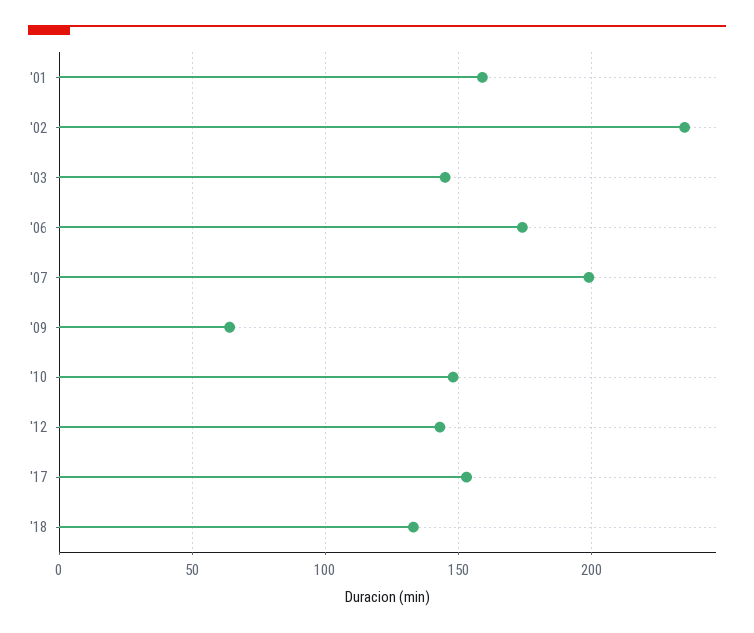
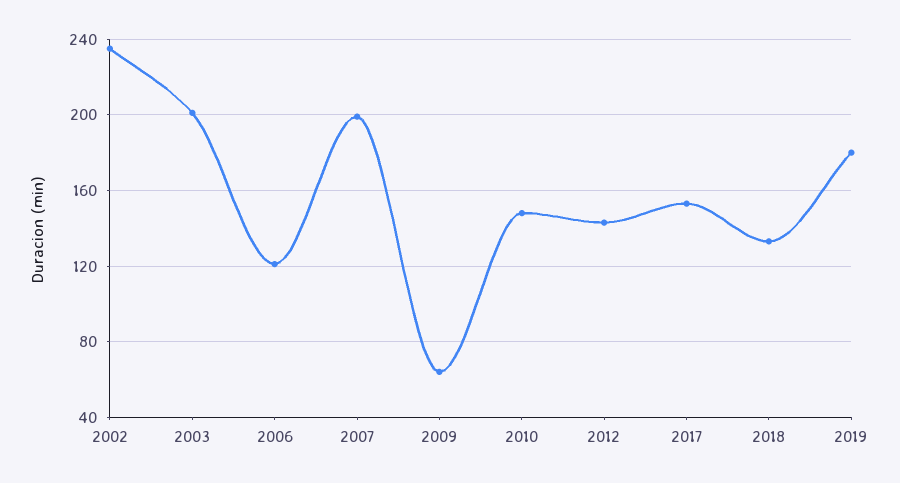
'01: 160 -> none
'03: 145 -> 200
'06: 175 -> 120
2019: none -> 180

